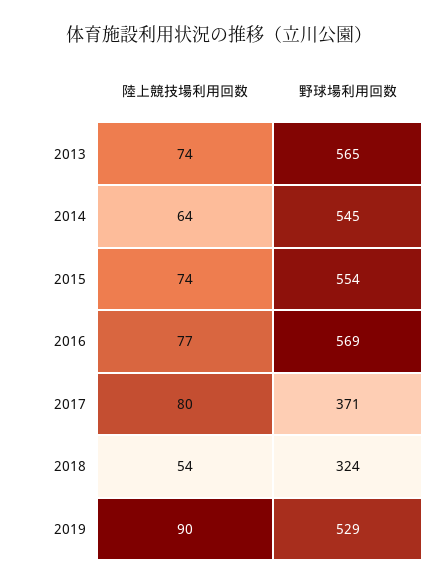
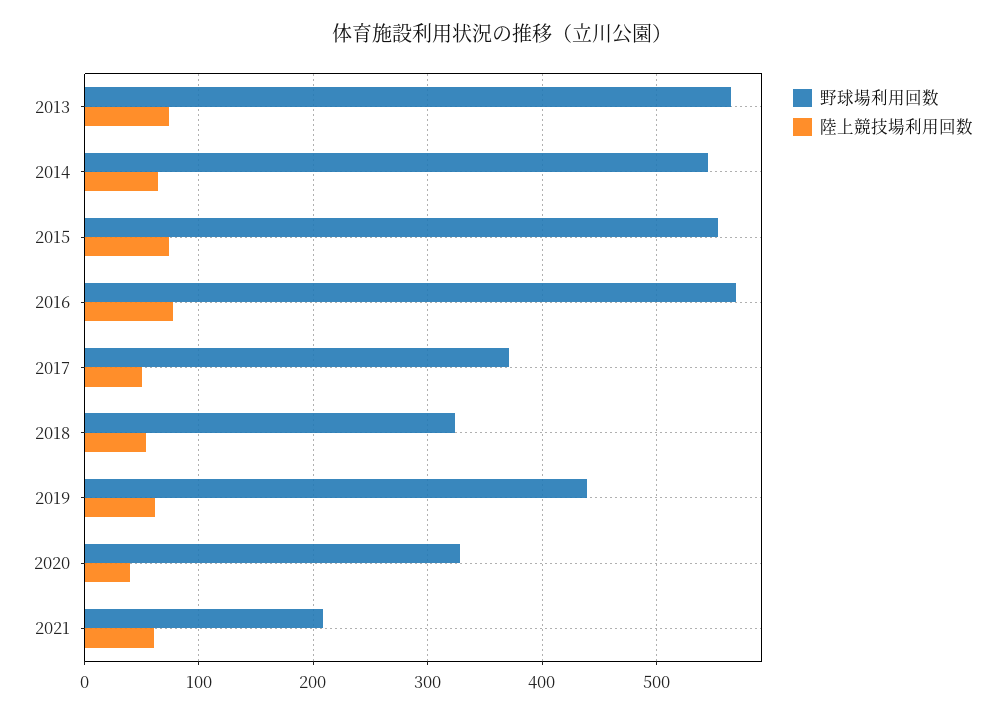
陸上競技場利用回数, 2017: 80 -> 50
陸上競技場利用回数, 2019: 90 -> 60
野球場利用回数, 2019: 529 -> 440
野球場利用回数, 2020: none -> 330
陸上競技場利用回数, 2020: none -> 40
野球場利用回数, 2021: none -> 210
陸上競技場利用回数, 2021: none -> 60

